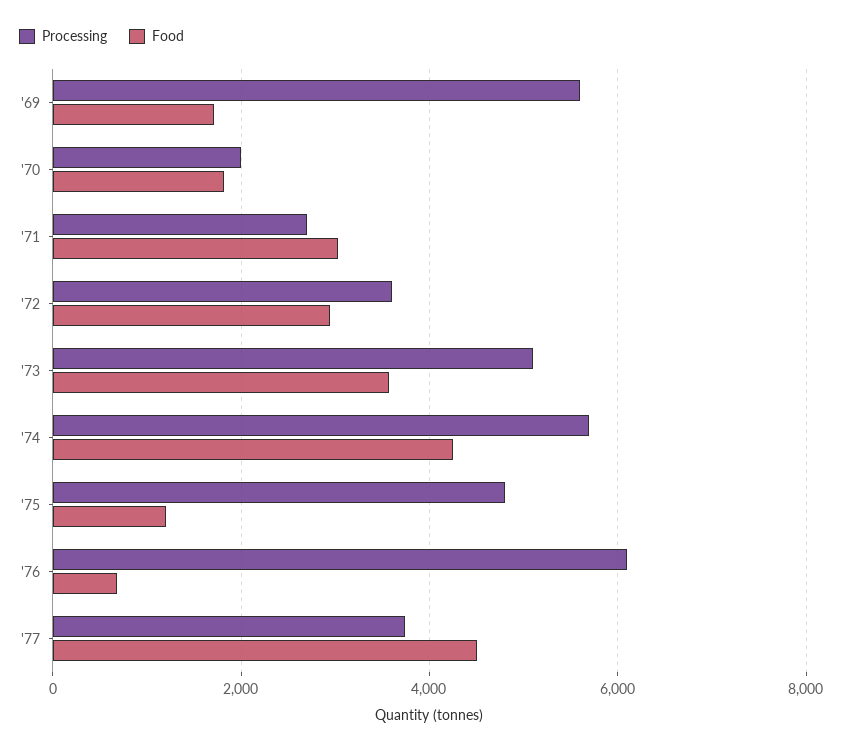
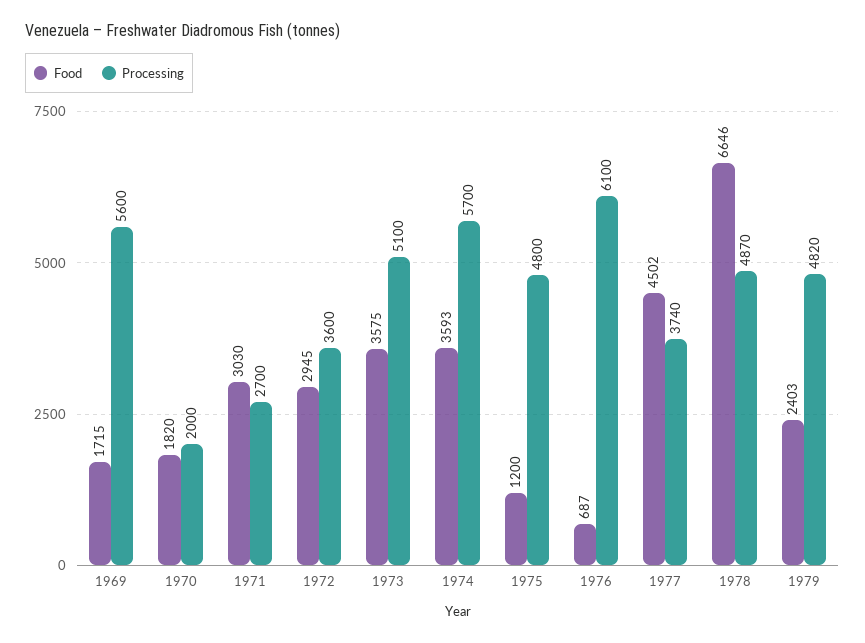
Food, '74: 4200 -> 3593
Food, 1978: none -> 6646
Processing, 1978: none -> 4870
Food, 1979: none -> 2403
Processing, 1979: none -> 4820

